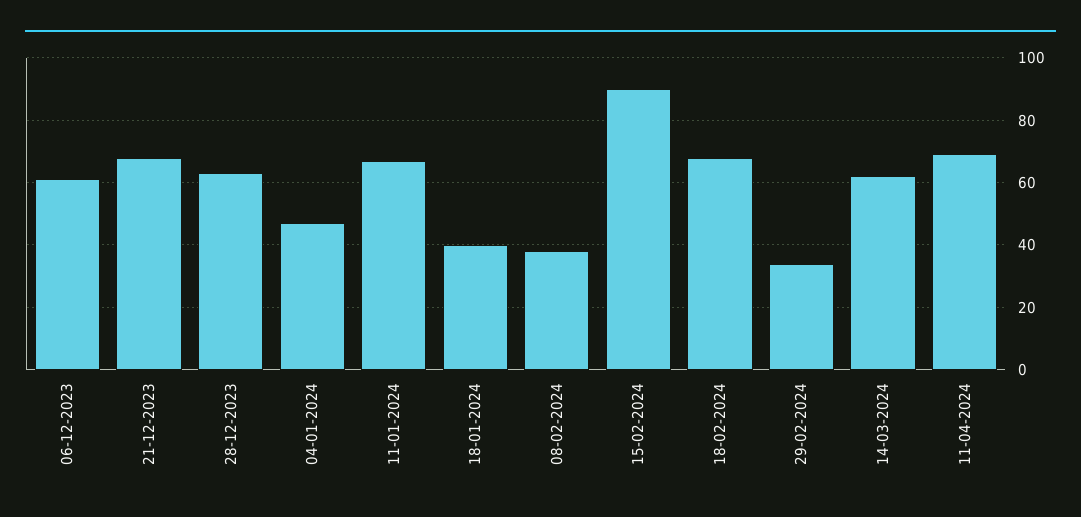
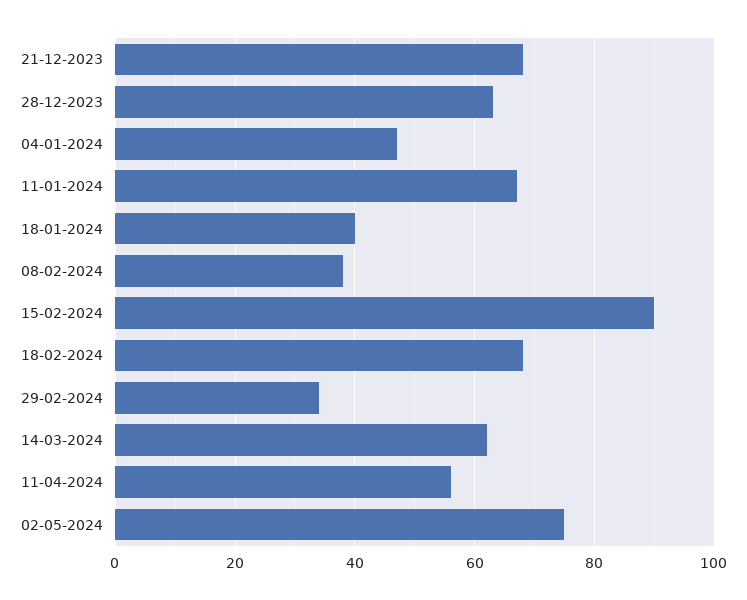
06-12-2023: 60 -> none
11-04-2024: 70 -> 55
02-05-2024: none -> 75

